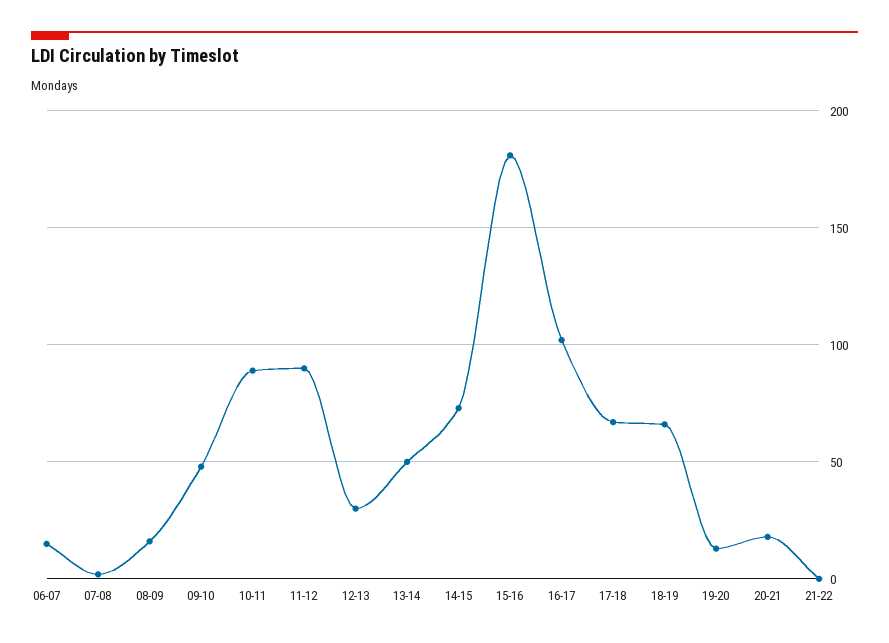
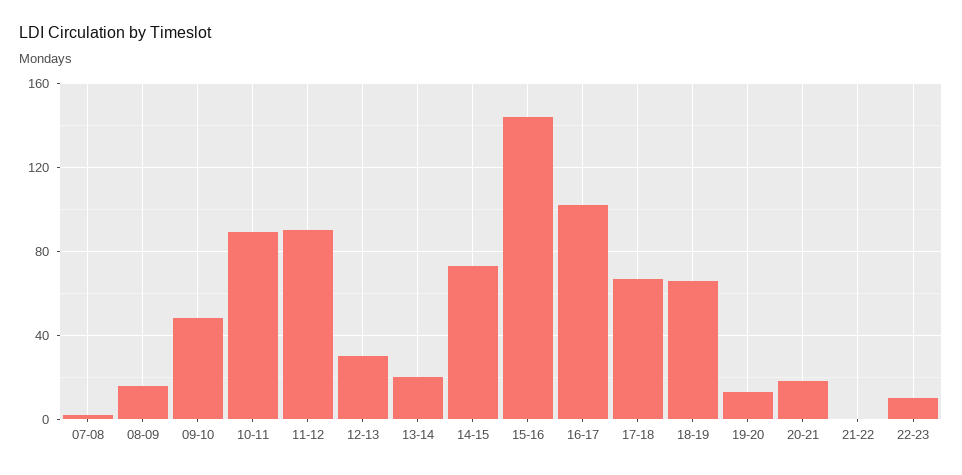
06-07: 15 -> none
13-14: 50 -> 20
15-16: 180 -> 145
22-23: none -> 10

